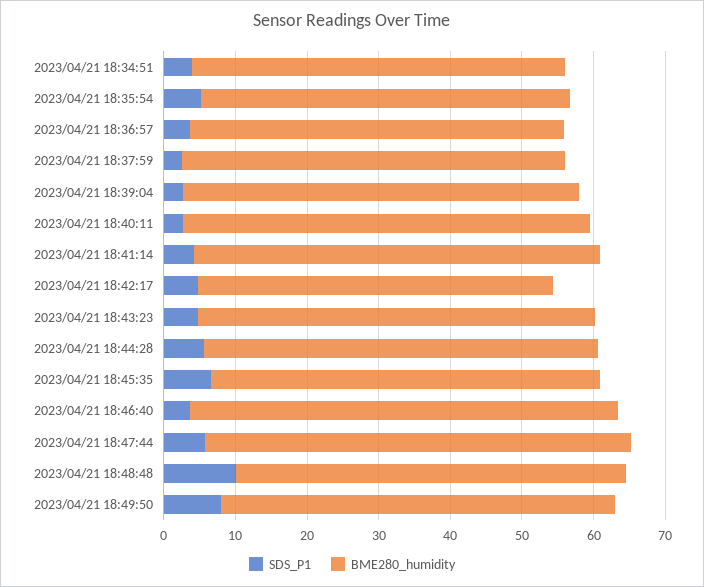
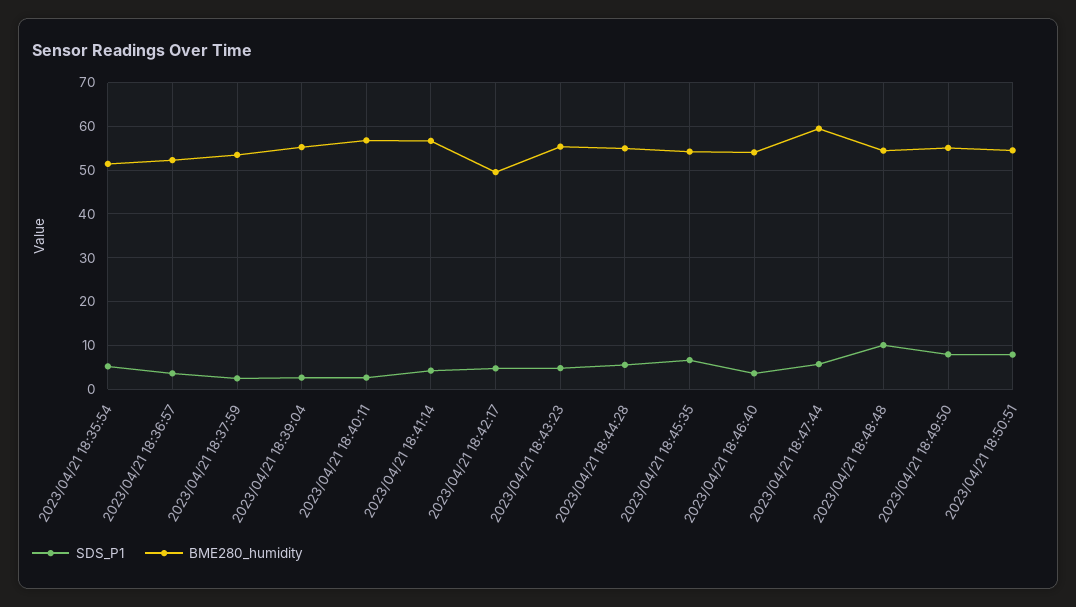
SDS_P1, 2023/04/21 18:34:51: 4 -> none
BME280_humidity, 2023/04/21 18:34:51: 52 -> none
BME280_humidity, 2023/04/21 18:46:40: 60 -> 54
SDS_P1, 2023/04/21 18:50:51: none -> 8
BME280_humidity, 2023/04/21 18:50:51: none -> 54

